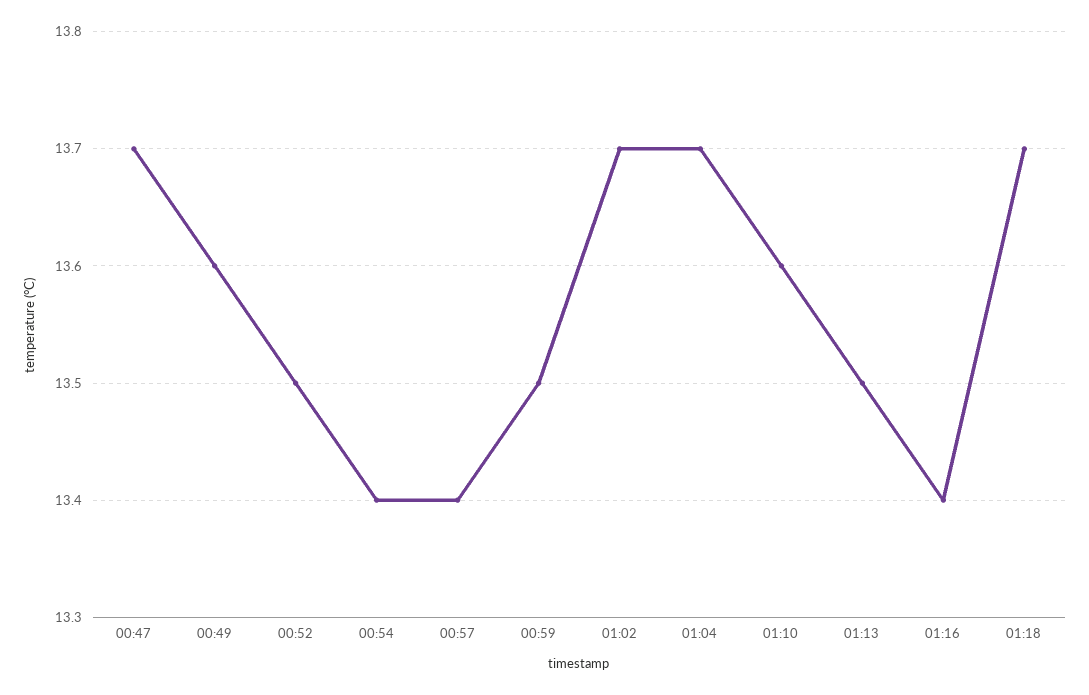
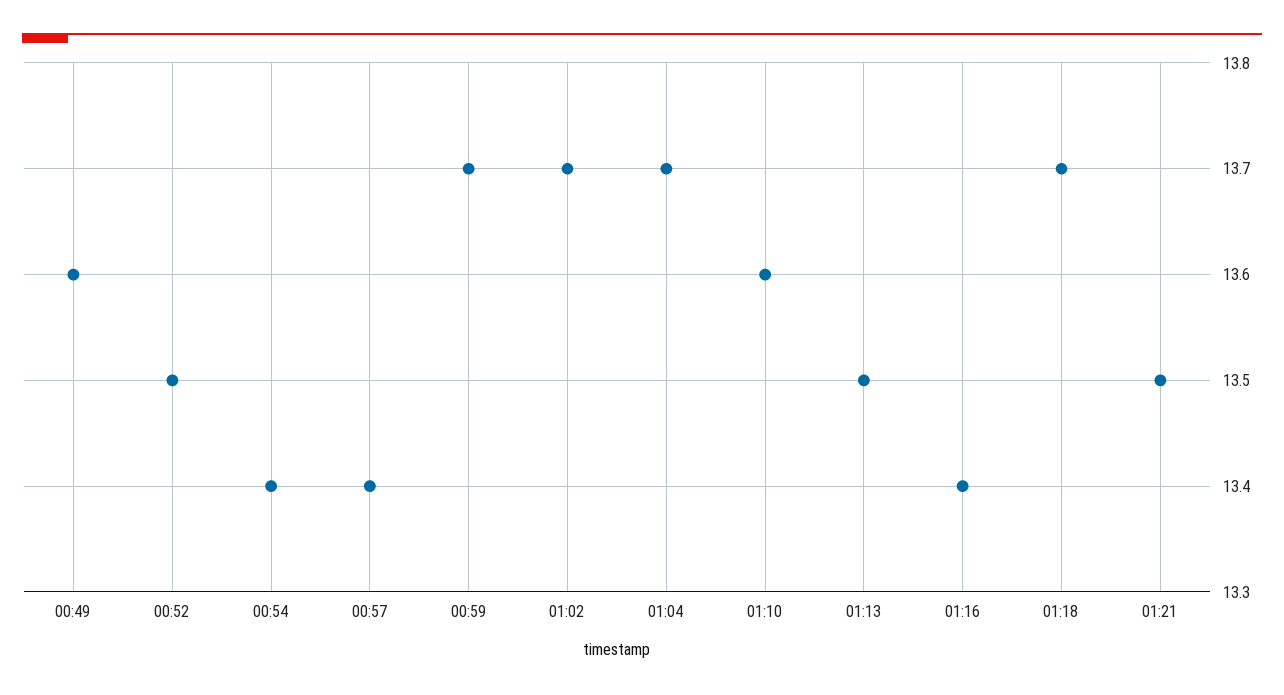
00:47: 13.7 -> none
00:59: 13.5 -> 13.7
01:21: none -> 13.5

